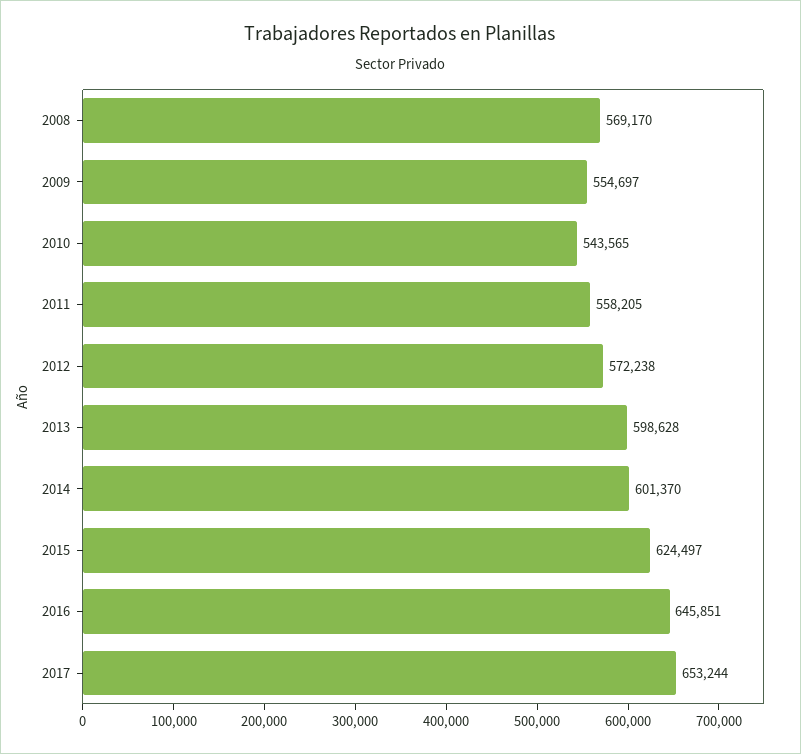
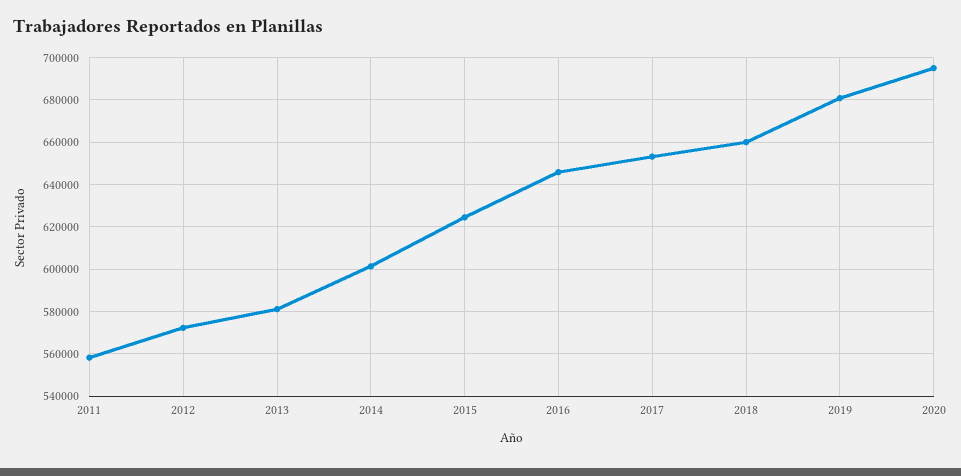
2008: 569170 -> none
2009: 554697 -> none
2010: 543565 -> none
2013: 598628 -> 580000
2018: none -> 660000
2019: none -> 680000
2020: none -> 695000

